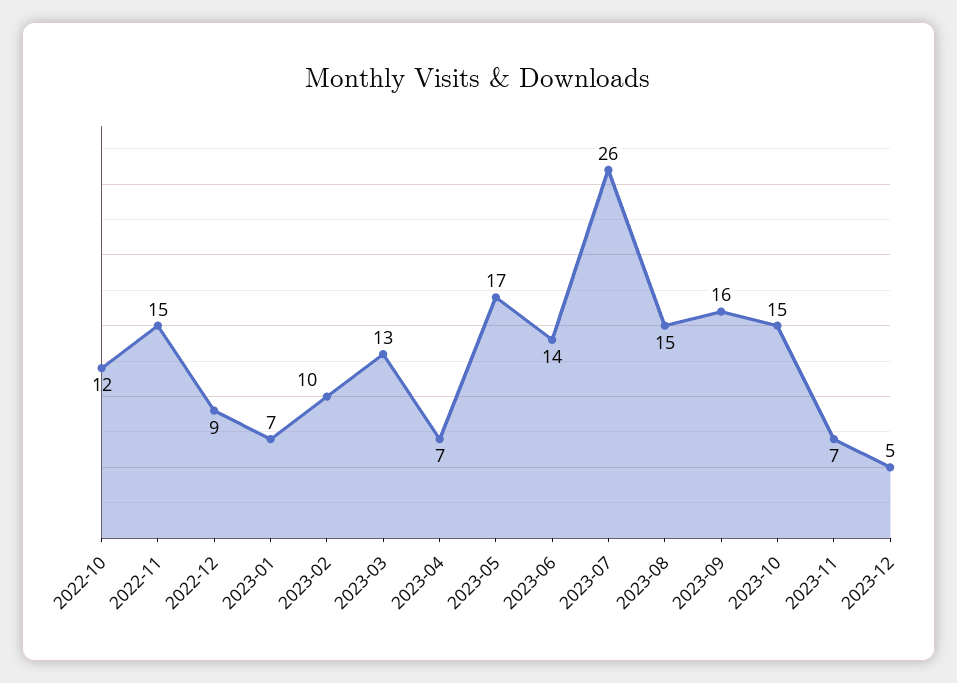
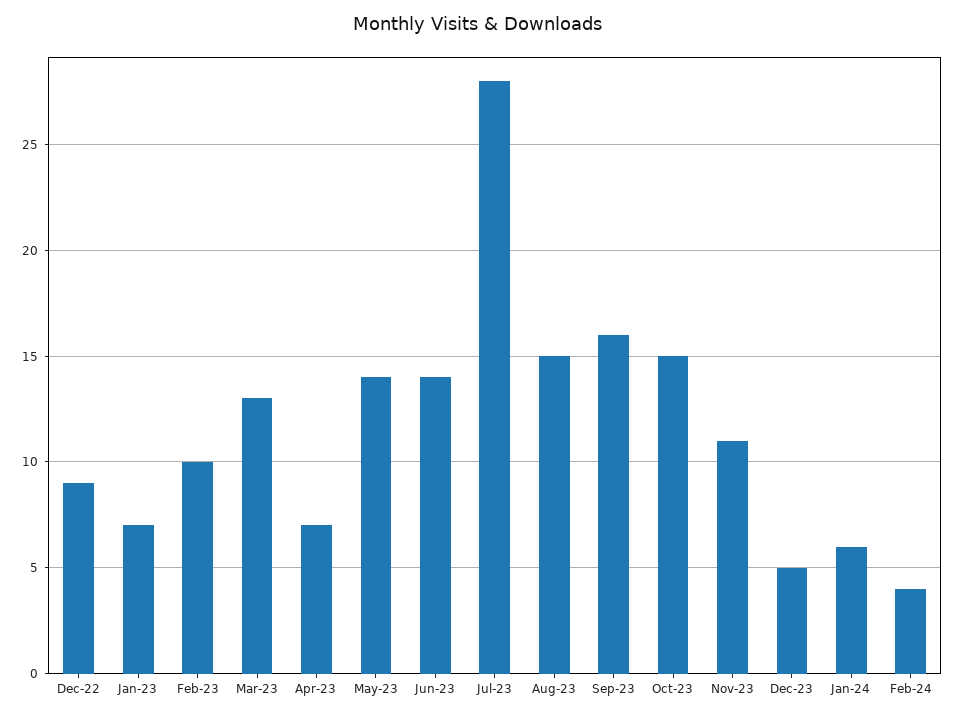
2022-10: 12 -> none
2022-11: 15 -> none
2023-05: 17 -> 14
2023-07: 26 -> 28
2023-11: 7 -> 11
Jan-24: none -> 6
Feb-24: none -> 4

